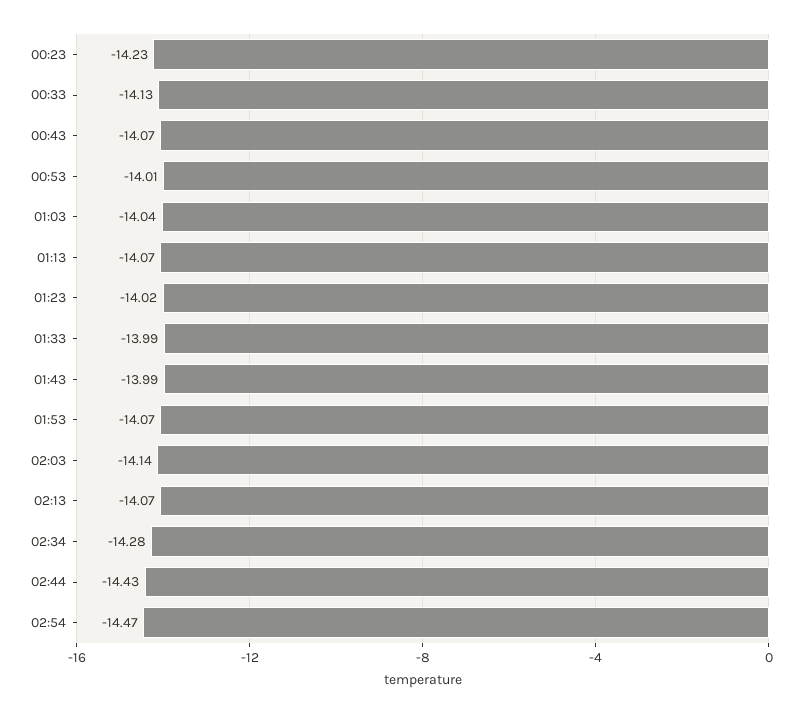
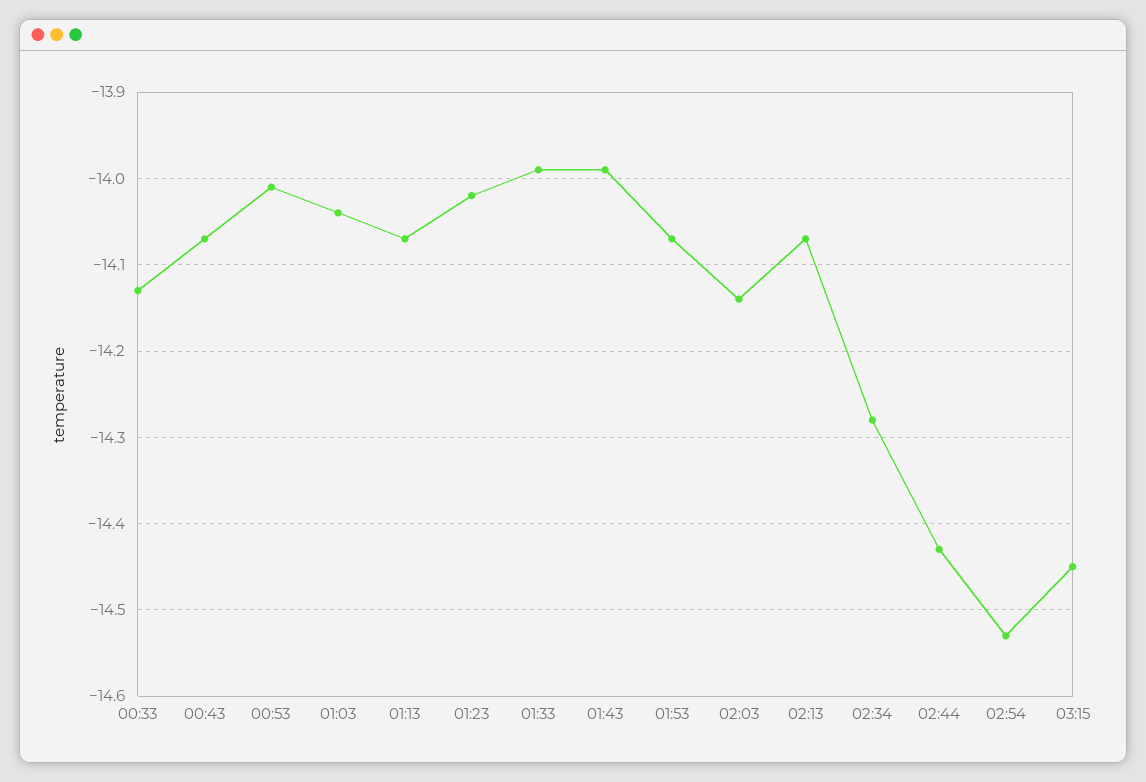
00:23: -14.23 -> none
02:54: -14.47 -> -14.53
03:15: none -> -14.45

